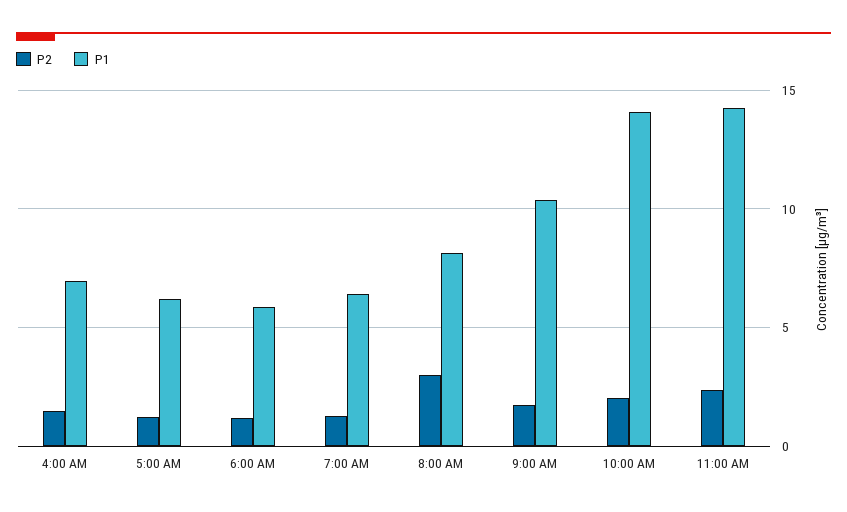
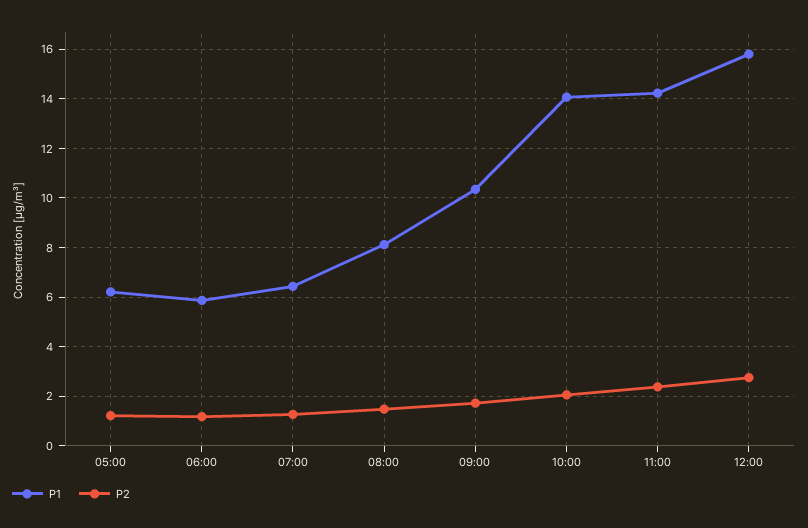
P2, 4:00 AM: 1.5 -> none
P1, 4:00 AM: 7 -> none
P2, 8:00 AM: 3 -> 1.5
P1, 12:00: none -> 15.75
P2, 12:00: none -> 2.75

